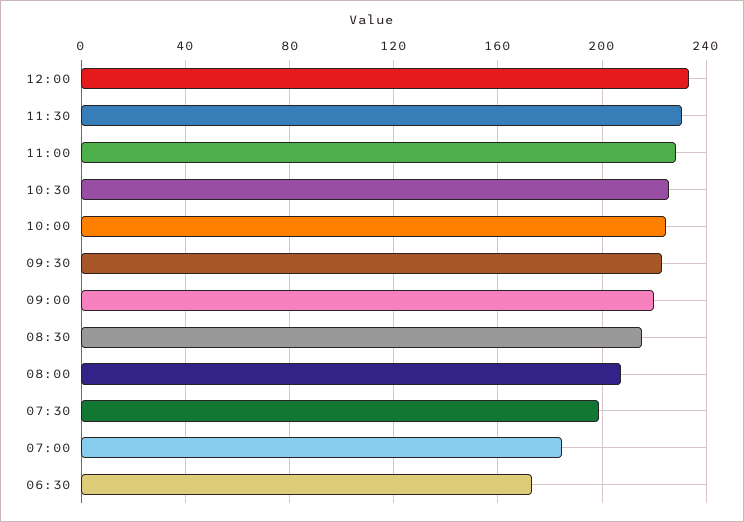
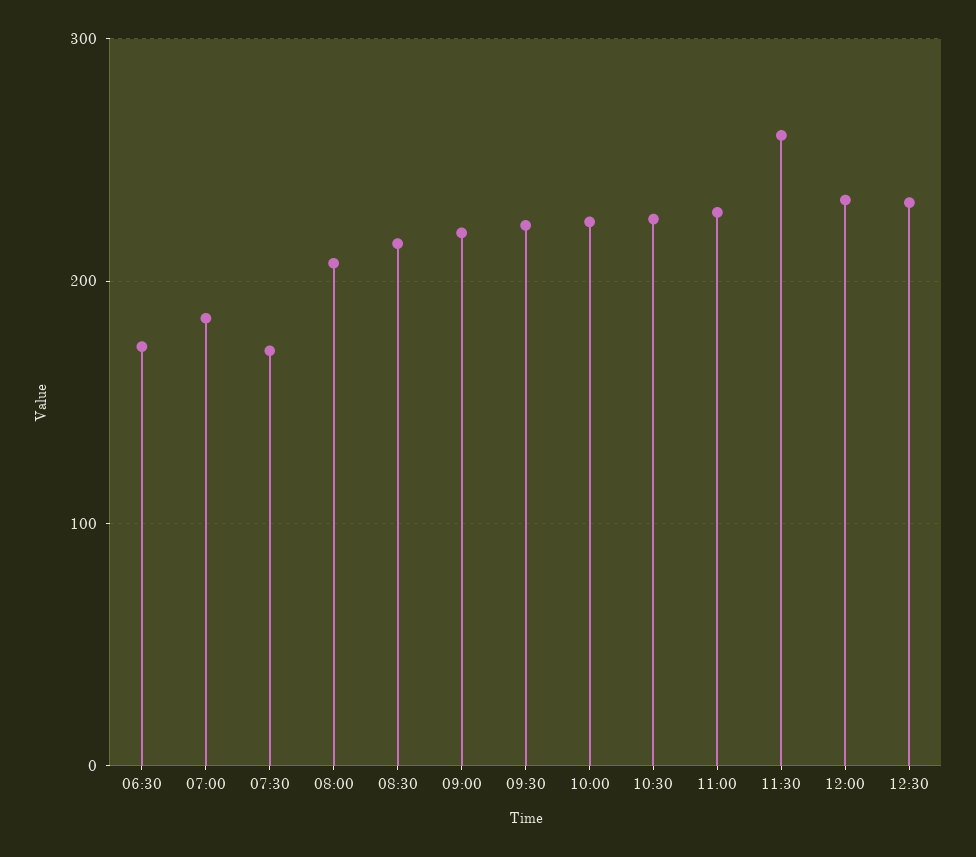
11:30: 230 -> 260
07:30: 200 -> 170
12:30: none -> 230

